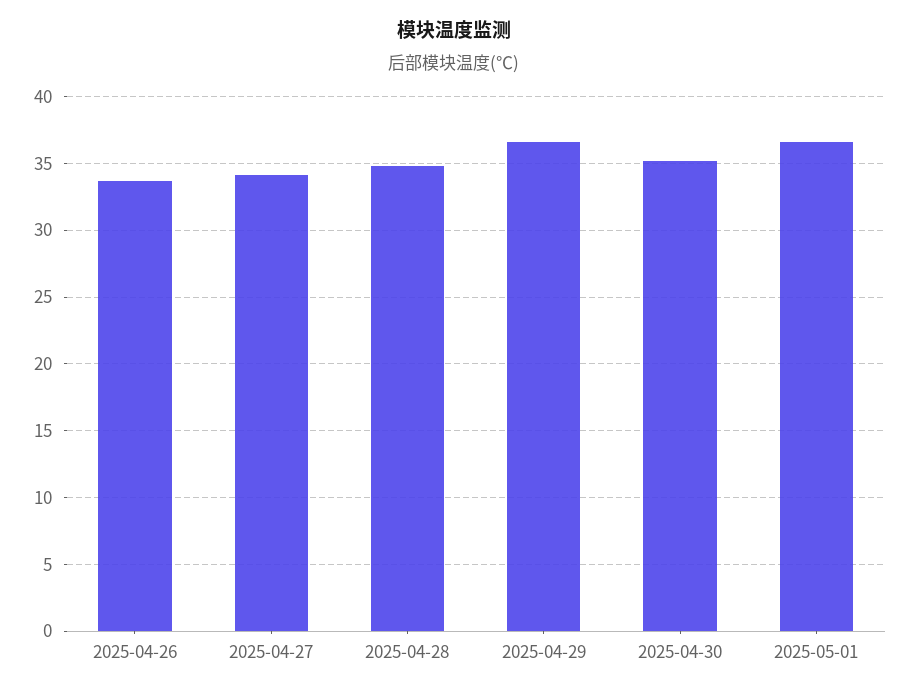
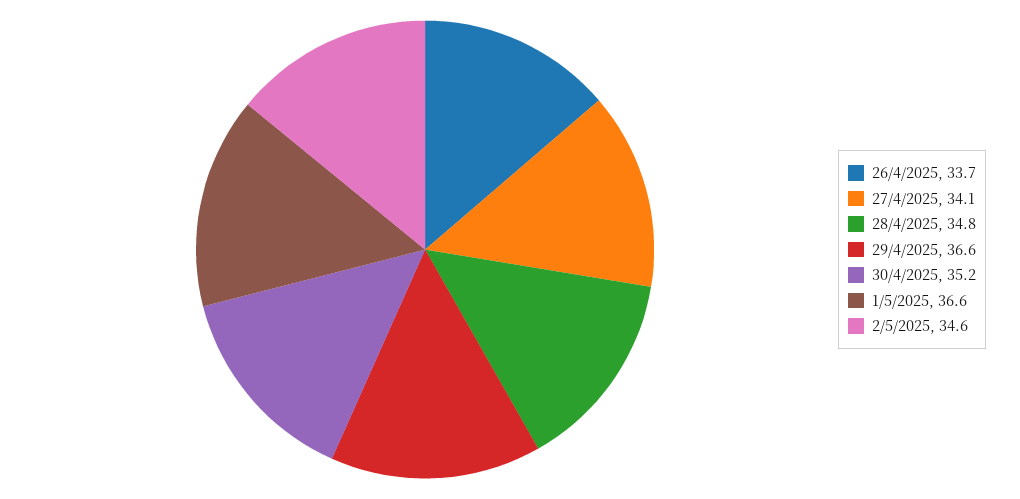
2/5/2025: none -> 34.6

